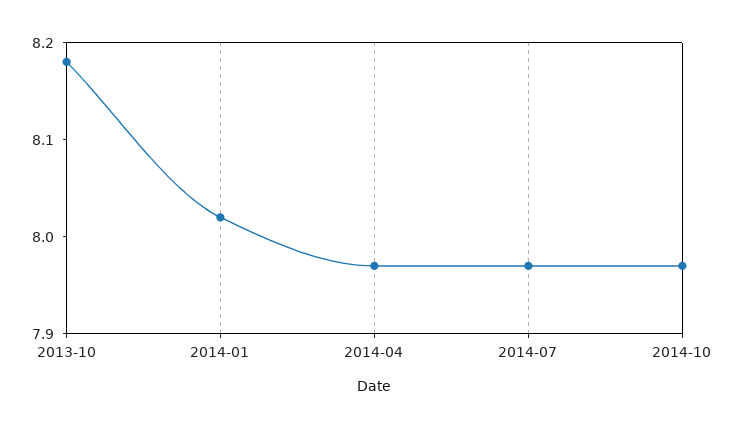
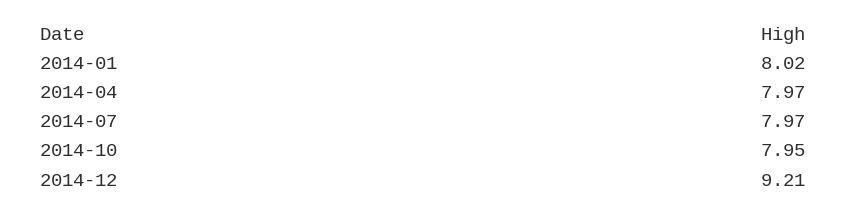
2013-10: 8.18 -> none
2014-10: 7.97 -> 7.95
2014-12: none -> 9.21

